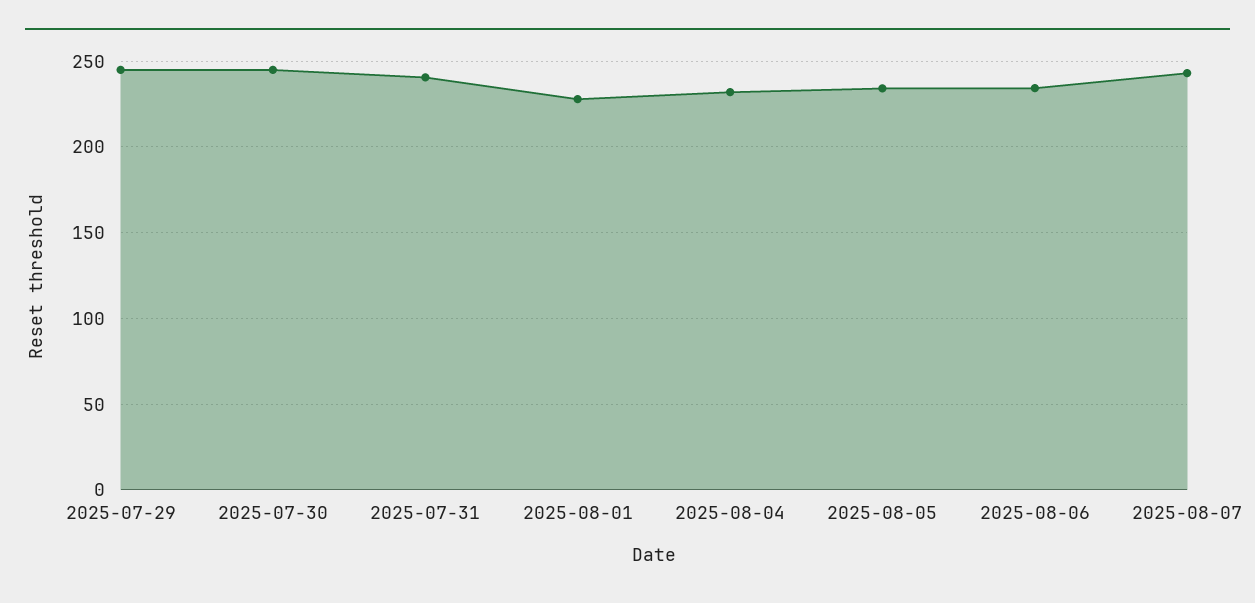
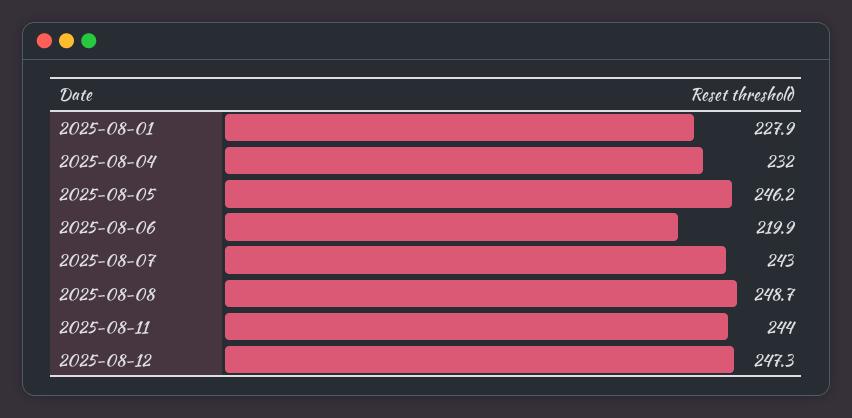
2025-07-29: 245 -> none
2025-07-30: 245 -> none
2025-07-31: 240 -> none
2025-08-05: 235 -> 246.2
2025-08-06: 235 -> 219.9
2025-08-08: none -> 248.7
2025-08-11: none -> 244
2025-08-12: none -> 247.3

